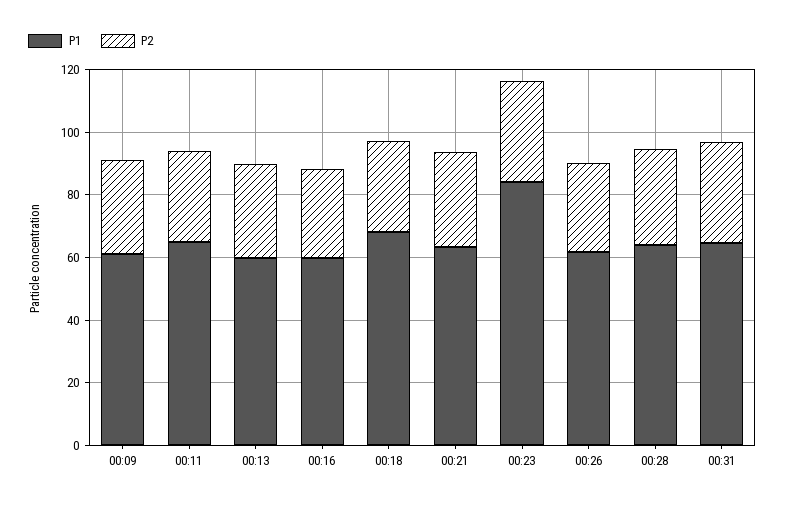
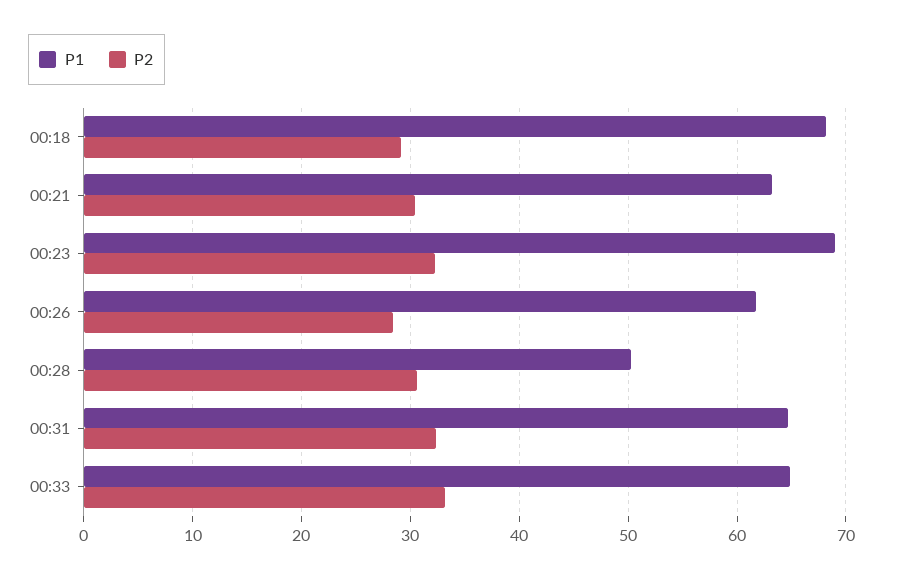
P1, 00:09: 60 -> none
P2, 00:09: 30 -> none
P1, 00:11: 65 -> none
P2, 00:11: 30 -> none
P1, 00:13: 60 -> none
P2, 00:13: 30 -> none
P1, 00:16: 60 -> none
P2, 00:16: 30 -> none
P1, 00:23: 85 -> 69
P1, 00:28: 65 -> 50
P1, 00:33: none -> 65
P2, 00:33: none -> 33

